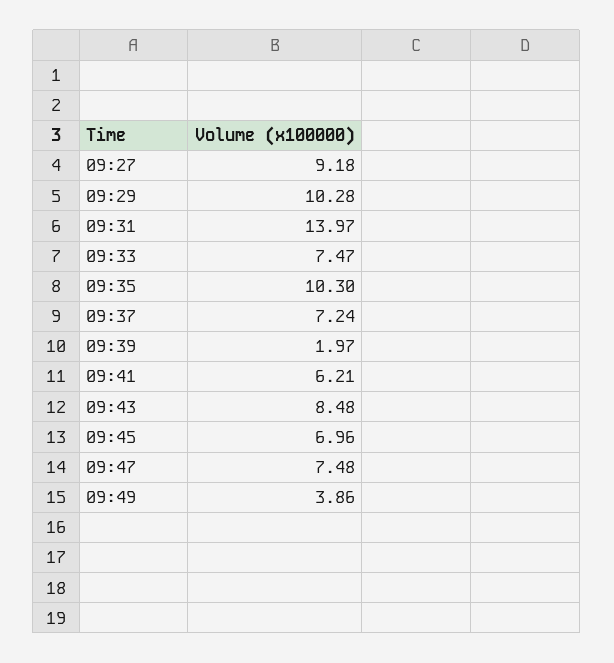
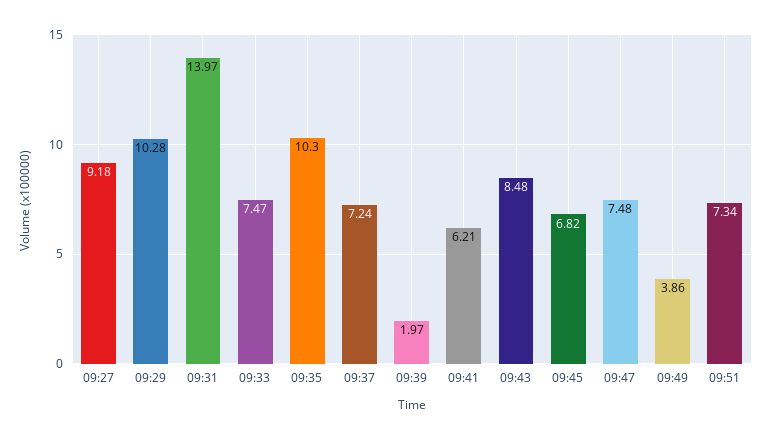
09:45: 6.96 -> 6.82
09:51: none -> 7.34

